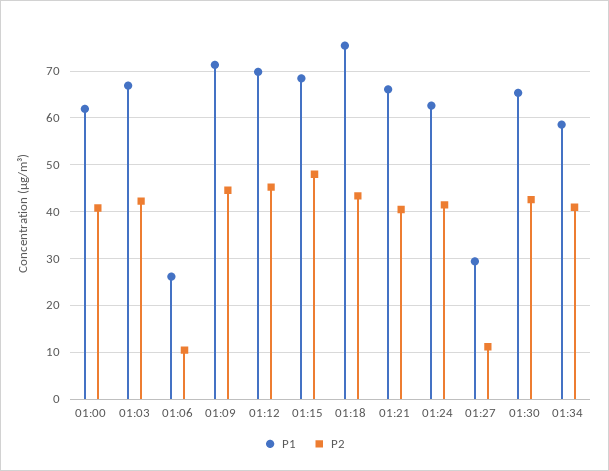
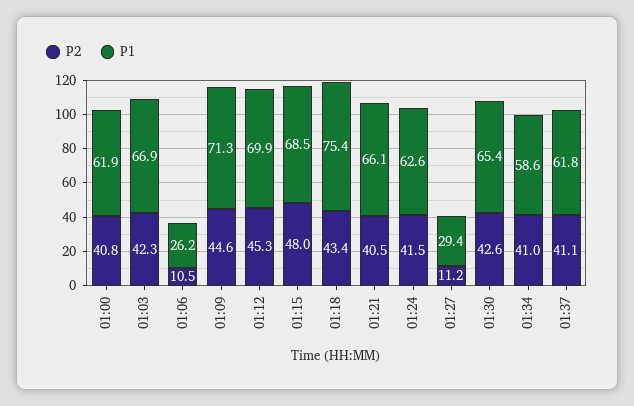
P2, 01:37: none -> 41.1
P1, 01:37: none -> 61.8

